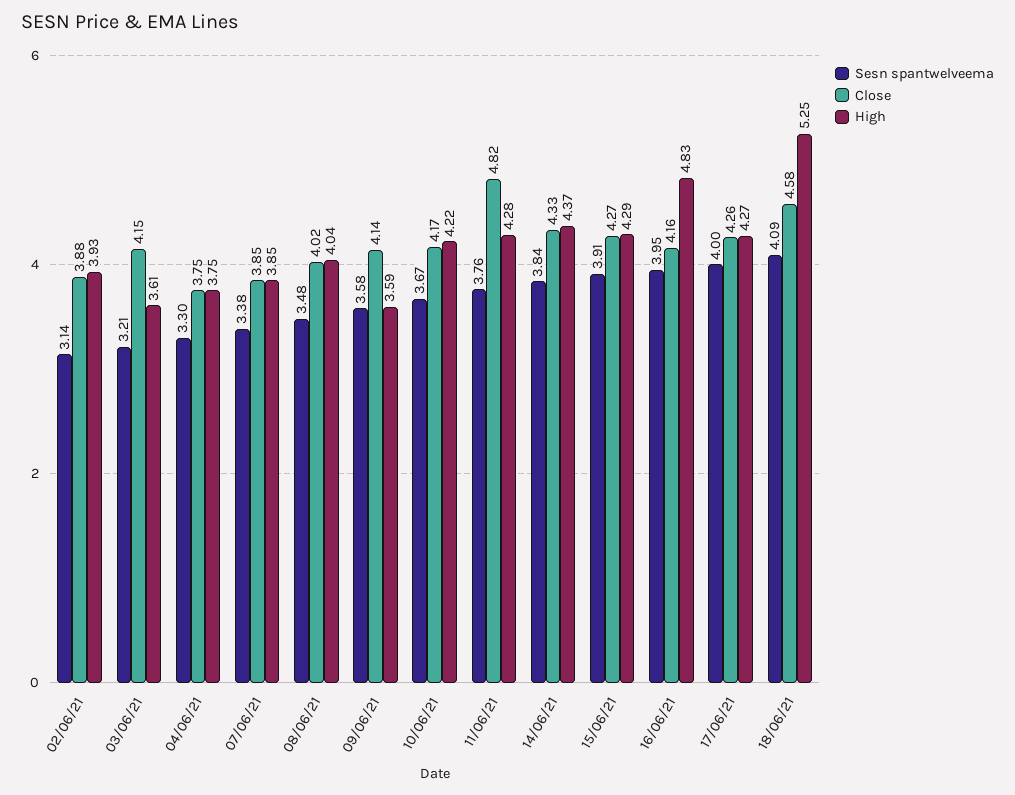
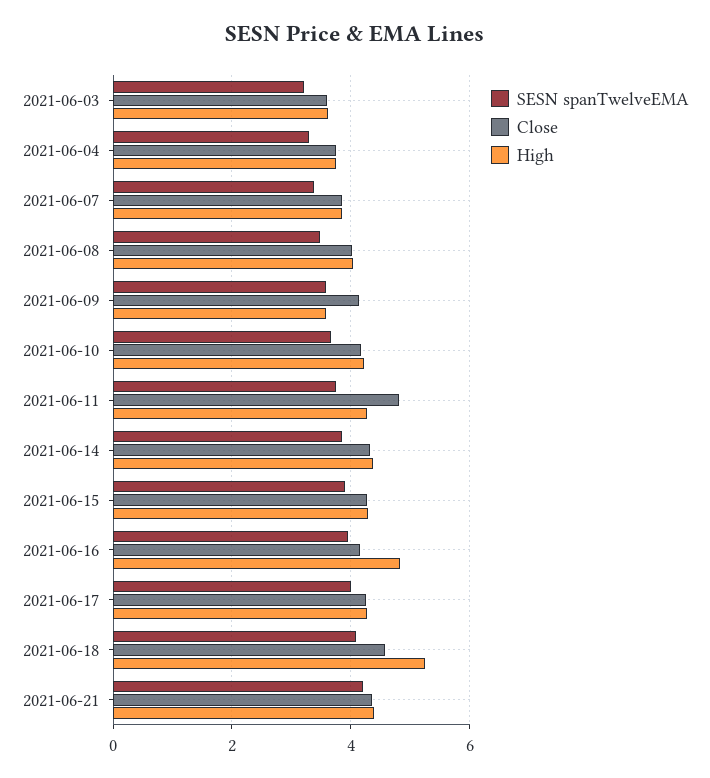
Sesn spantwelveema, 02/06/21: 3.14 -> none
Close, 02/06/21: 3.88 -> none
High, 02/06/21: 3.93 -> none
Close, 03/06/21: 4.15 -> 3.6
Sesn spantwelveema, 2021-06-21: none -> 4.2
Close, 2021-06-21: none -> 4.4
High, 2021-06-21: none -> 4.4

